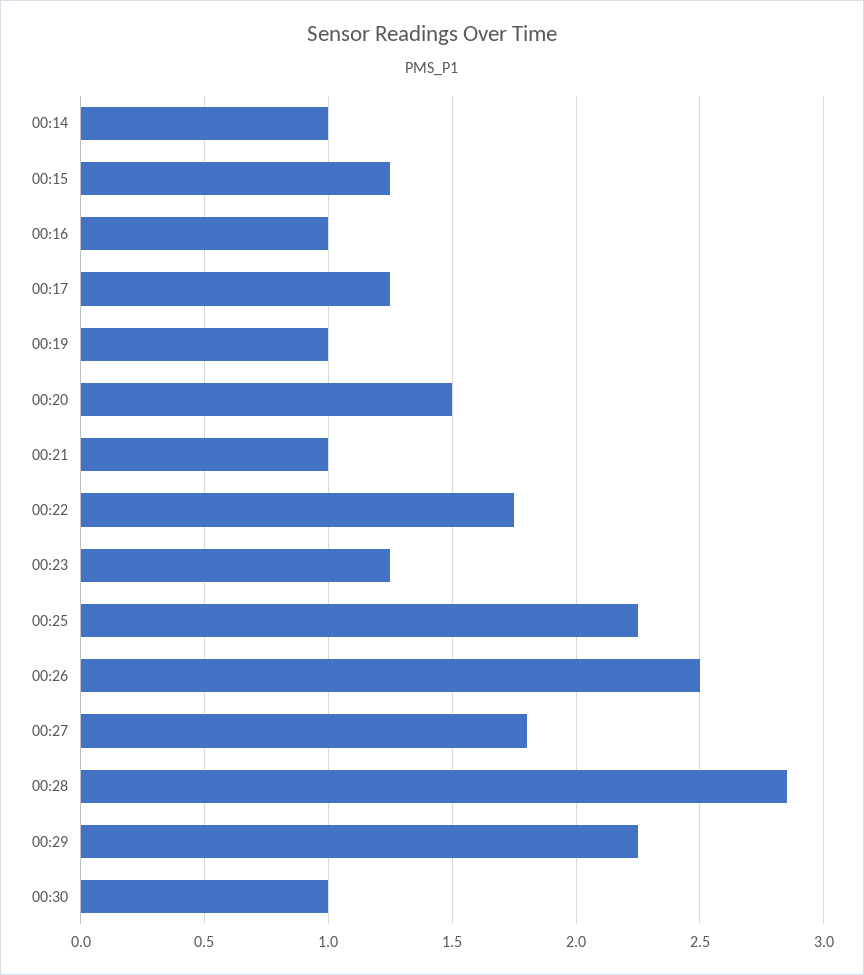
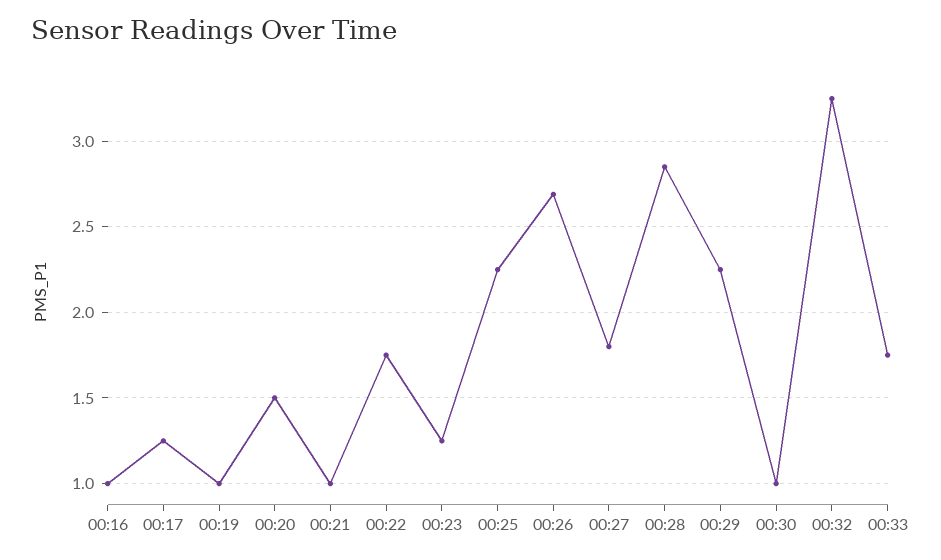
00:14: 1 -> none
00:15: 1.25 -> none
00:26: 2.5 -> 2.7
00:32: none -> 3.25
00:33: none -> 1.75

